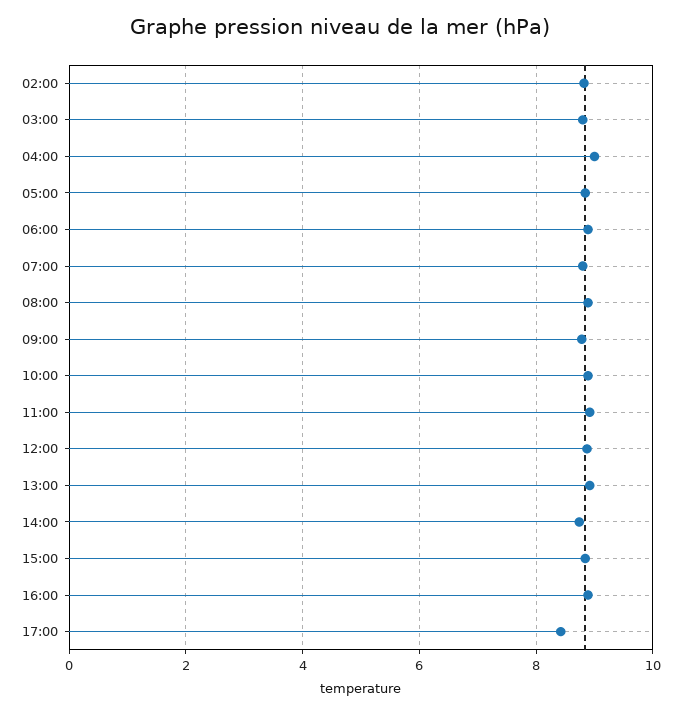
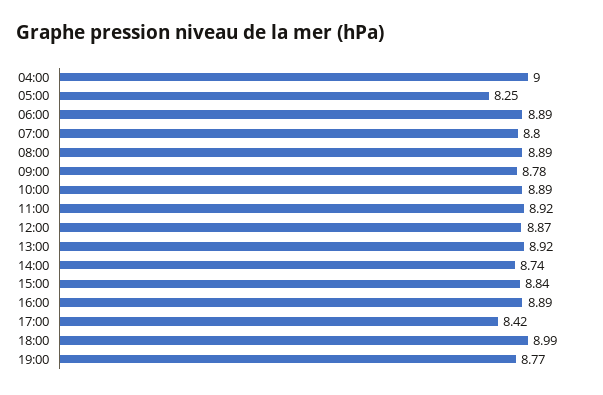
02:00: 8.8 -> none
03:00: 8.8 -> none
05:00: 8.8 -> 8.25
18:00: none -> 8.99
19:00: none -> 8.77

